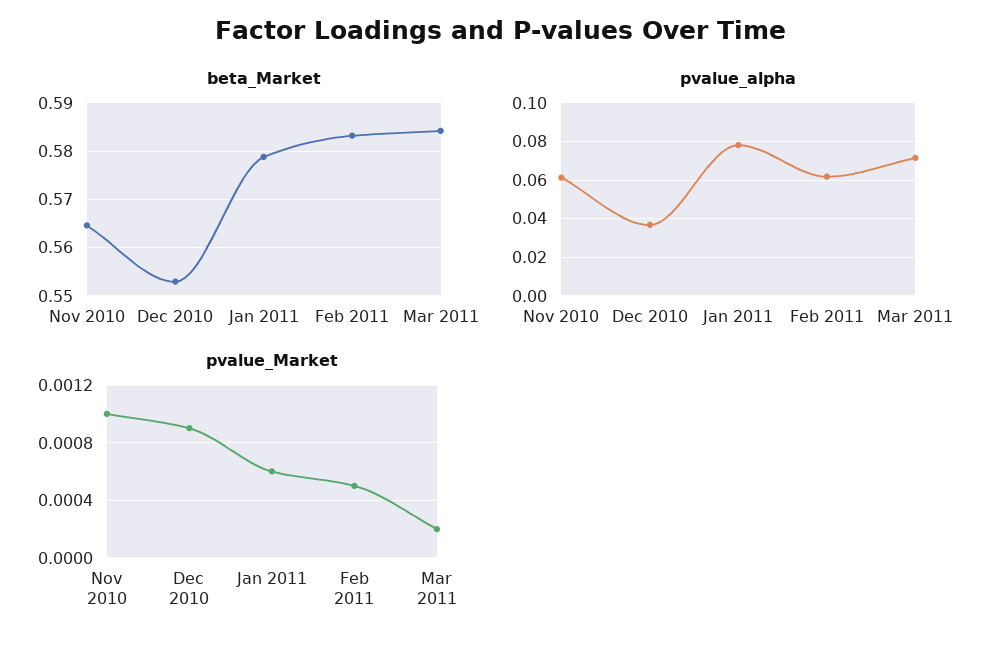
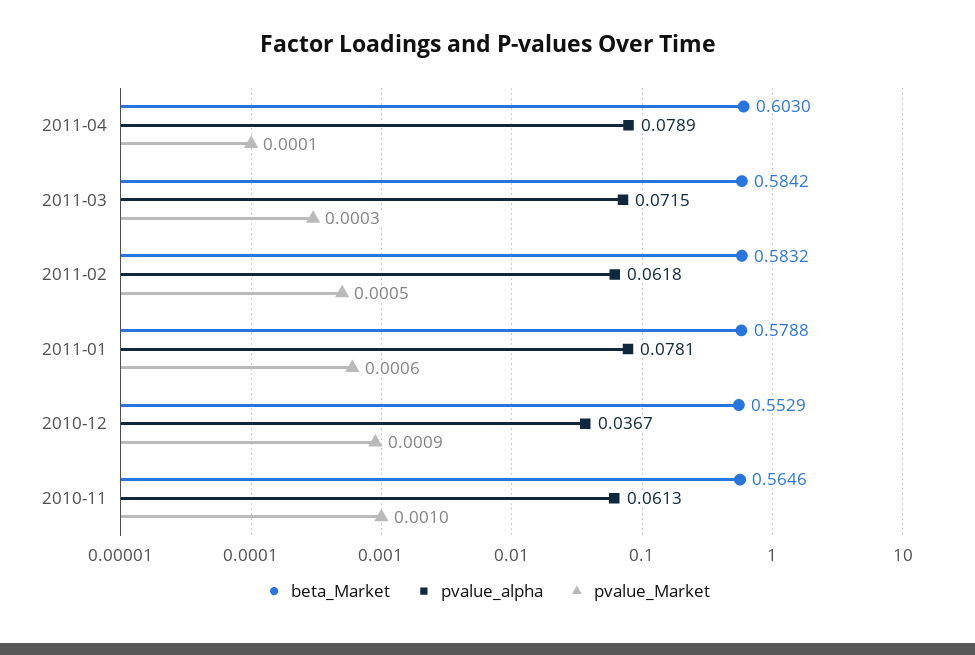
pvalue_Market, Mar 2011: 0.0002 -> 0.0003
beta_Market, 2011-04: none -> 0.603
pvalue_alpha, 2011-04: none -> 0.0789
pvalue_Market, 2011-04: none -> 0.0001

